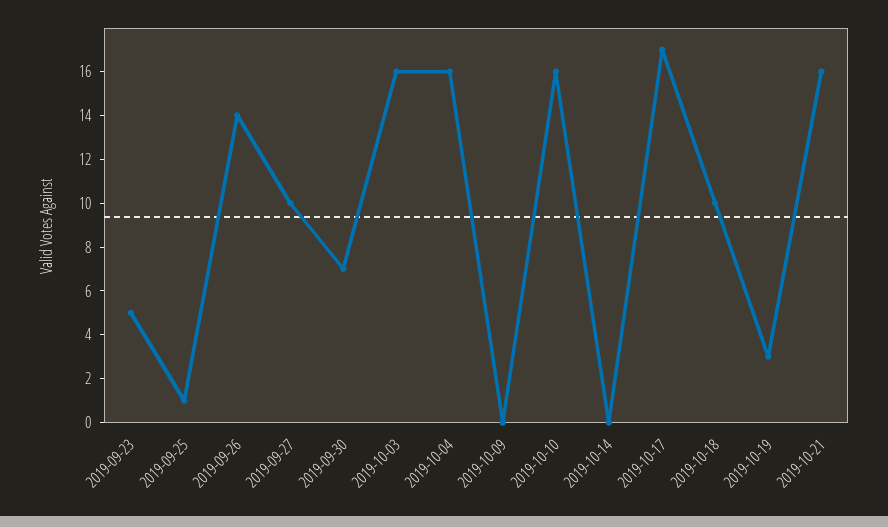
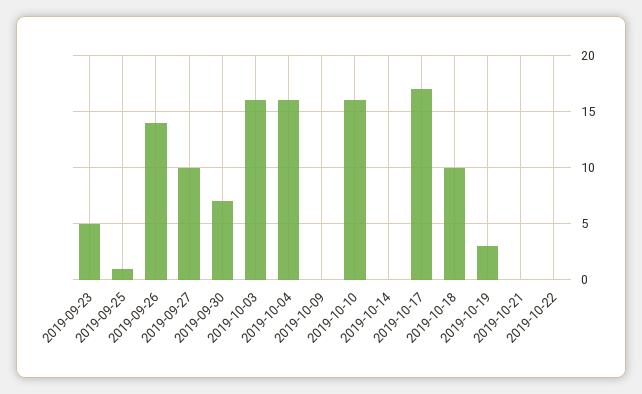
2019-10-21: 16 -> 0
2019-10-22: none -> 0

